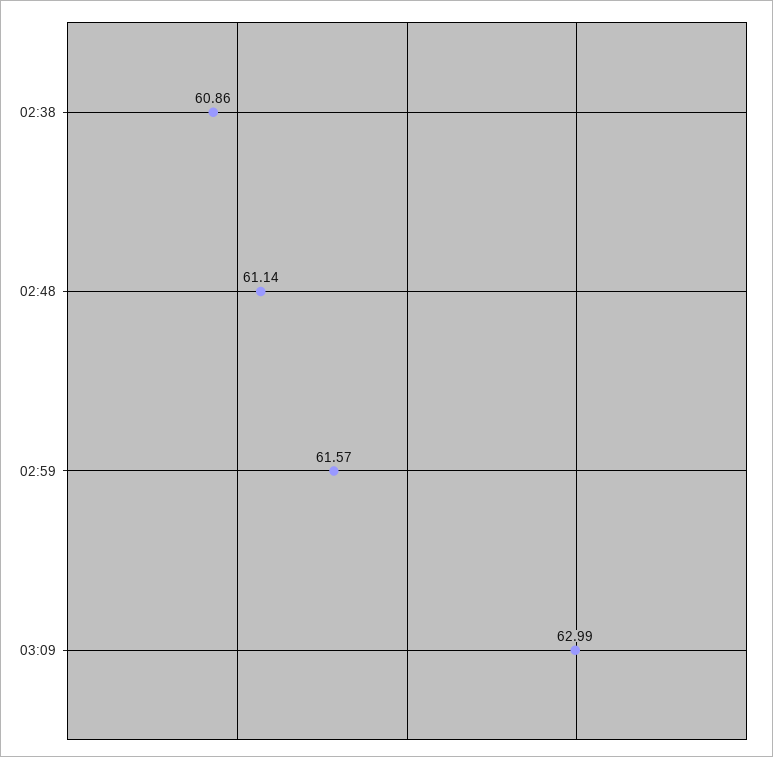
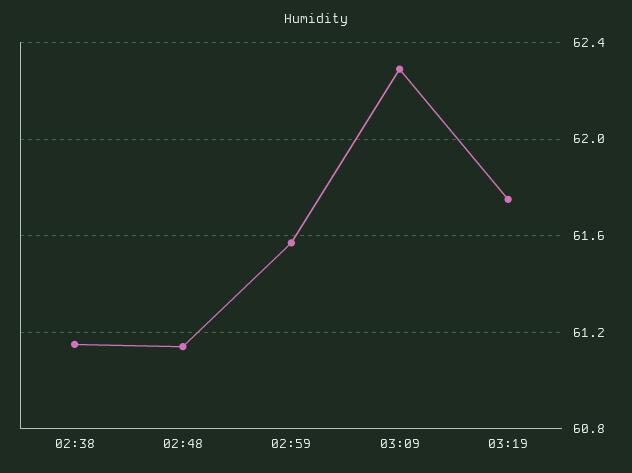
02:38: 60.86 -> 61.15
03:09: 62.99 -> 62.3
03:19: none -> 61.75

